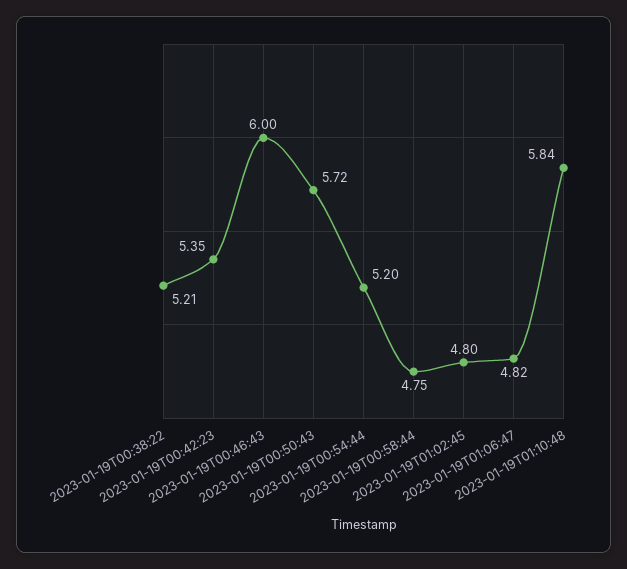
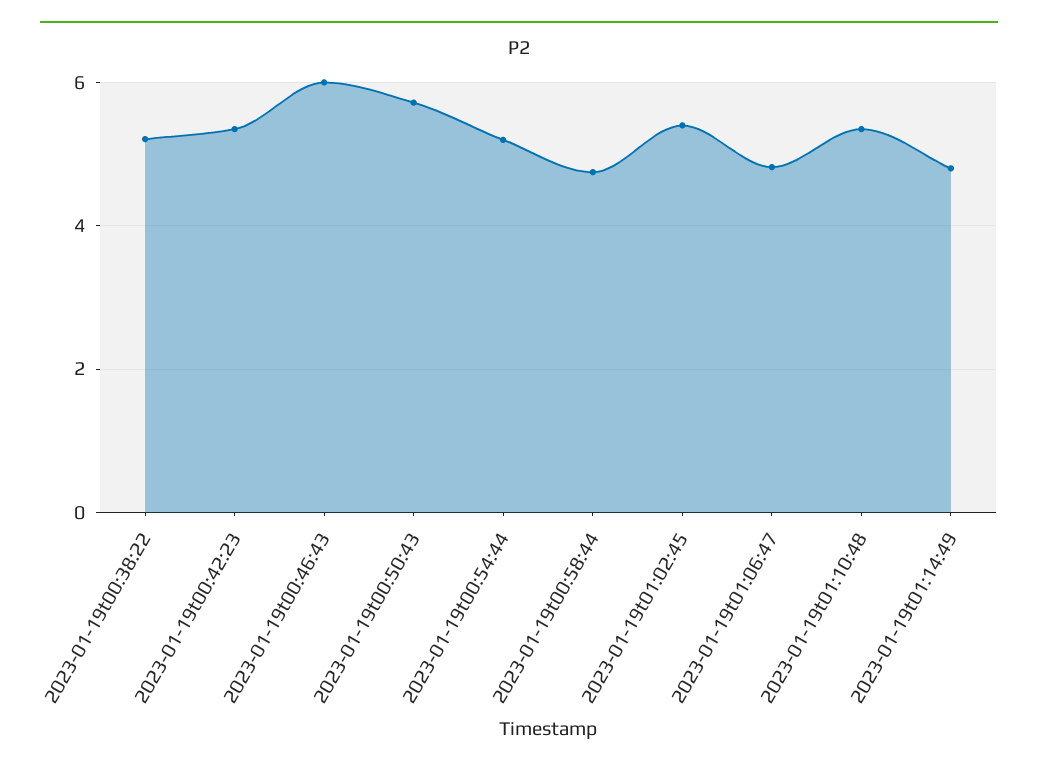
2023-01-19T01:02:45: 4.8 -> 5.4
2023-01-19T01:10:48: 5.84 -> 5.4
2023-01-19t01:14:49: none -> 4.8

